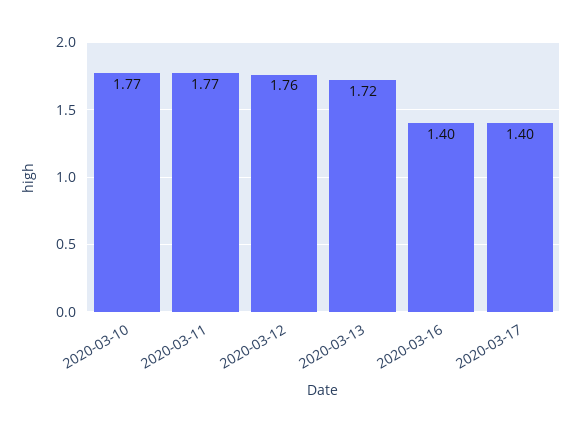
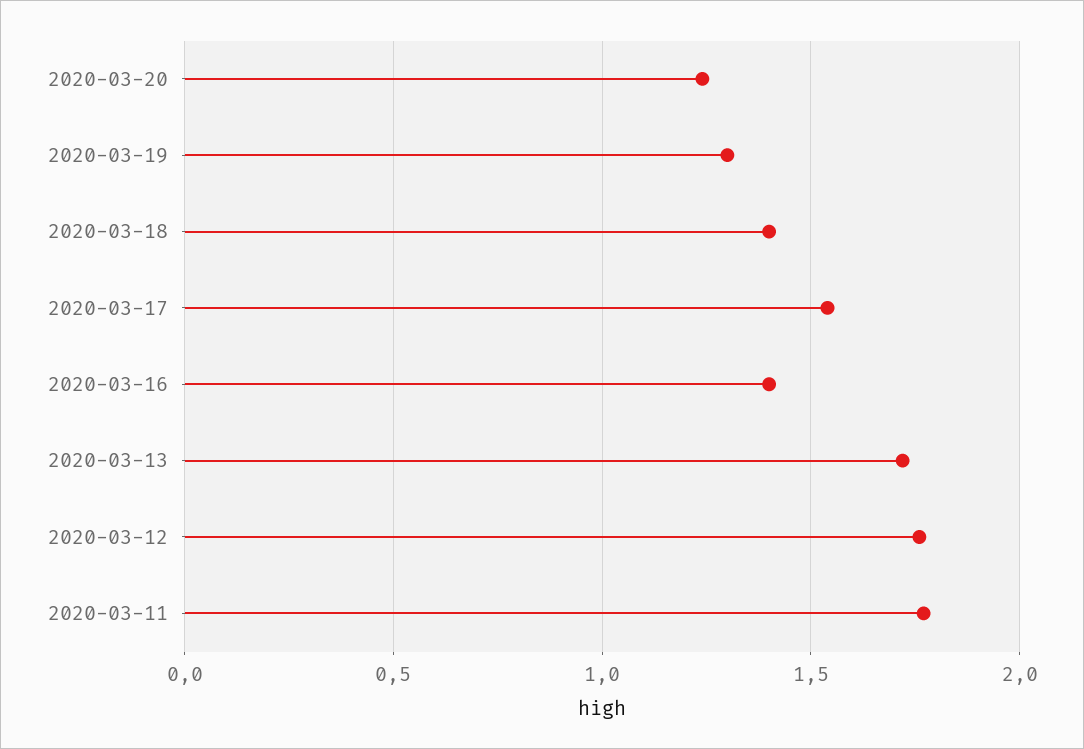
2020-03-10: 1.77 -> none
2020-03-17: 1.4 -> 1.55
2020-03-20: none -> 1.25
2020-03-19: none -> 1.3
2020-03-18: none -> 1.4

